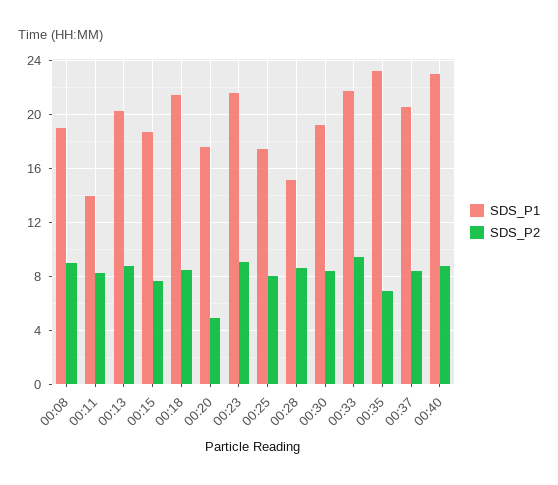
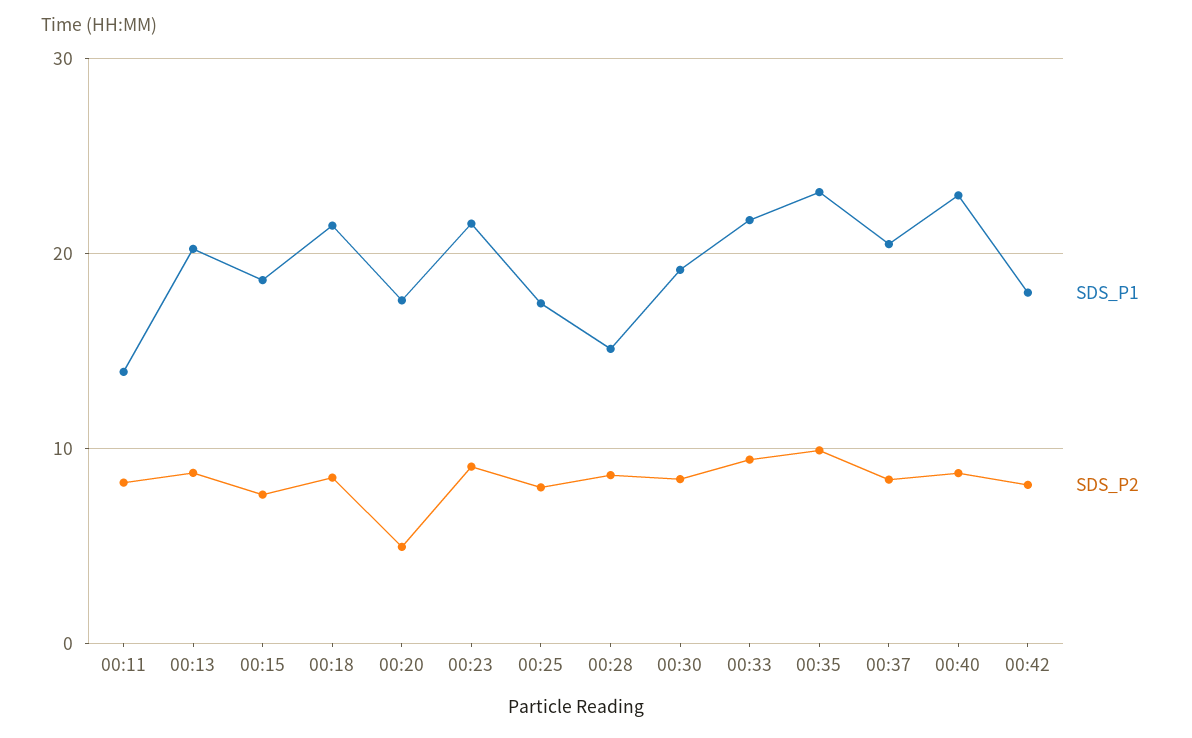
SDS_P1, 00:08: 19 -> none
SDS_P2, 00:08: 9 -> none
SDS_P2, 00:35: 7 -> 10
SDS_P1, 00:42: none -> 18
SDS_P2, 00:42: none -> 8

